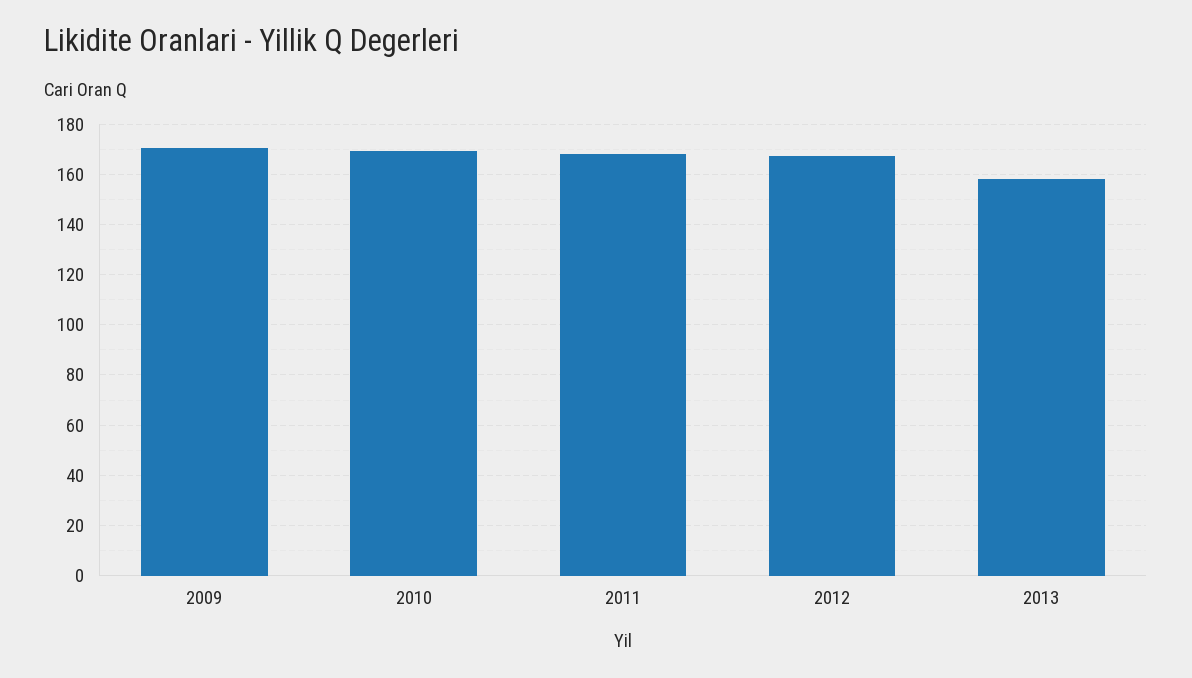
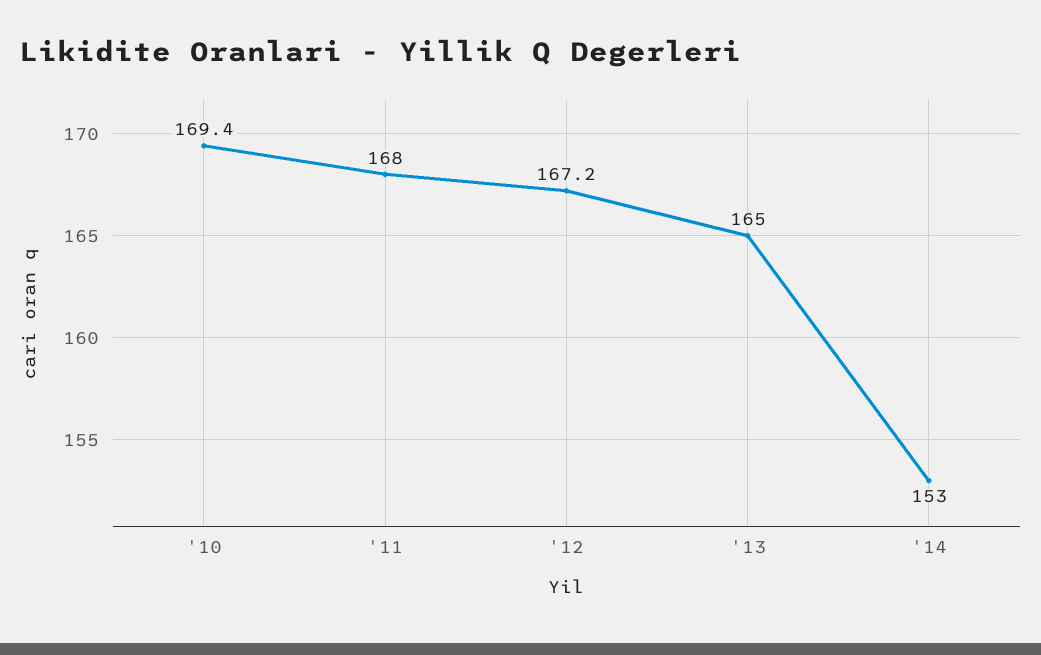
2009: 170 -> none
2013: 157.5 -> 165
'14: none -> 153

